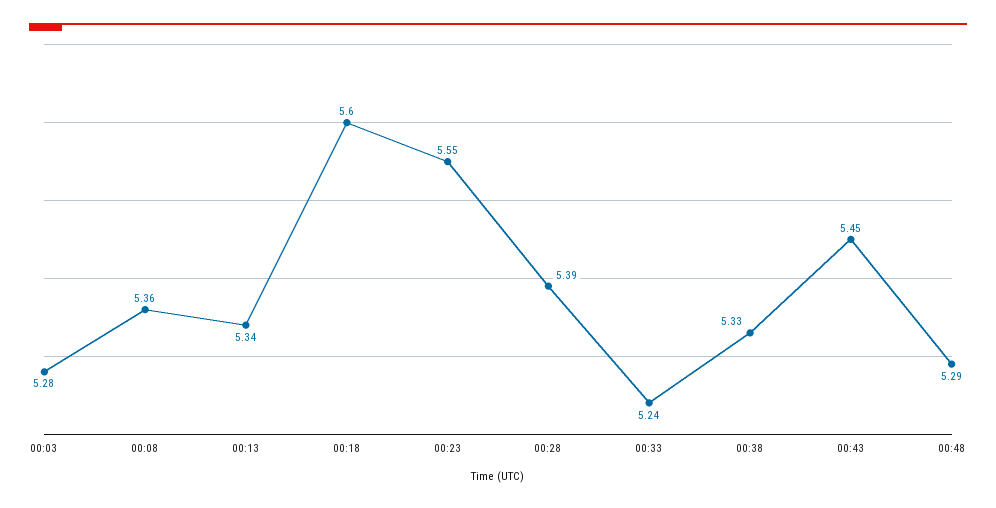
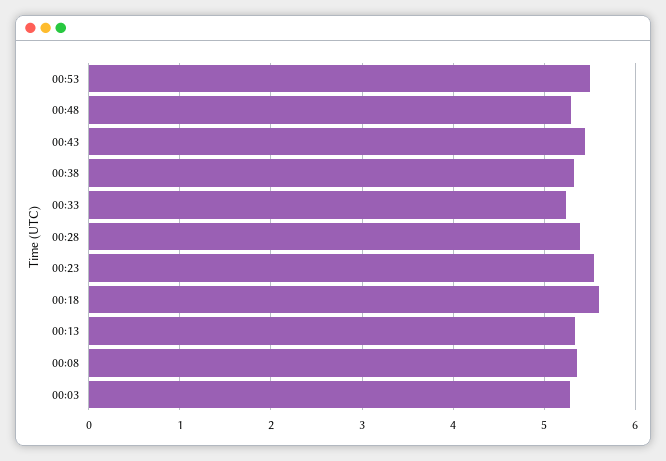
00:53: none -> 5.5

